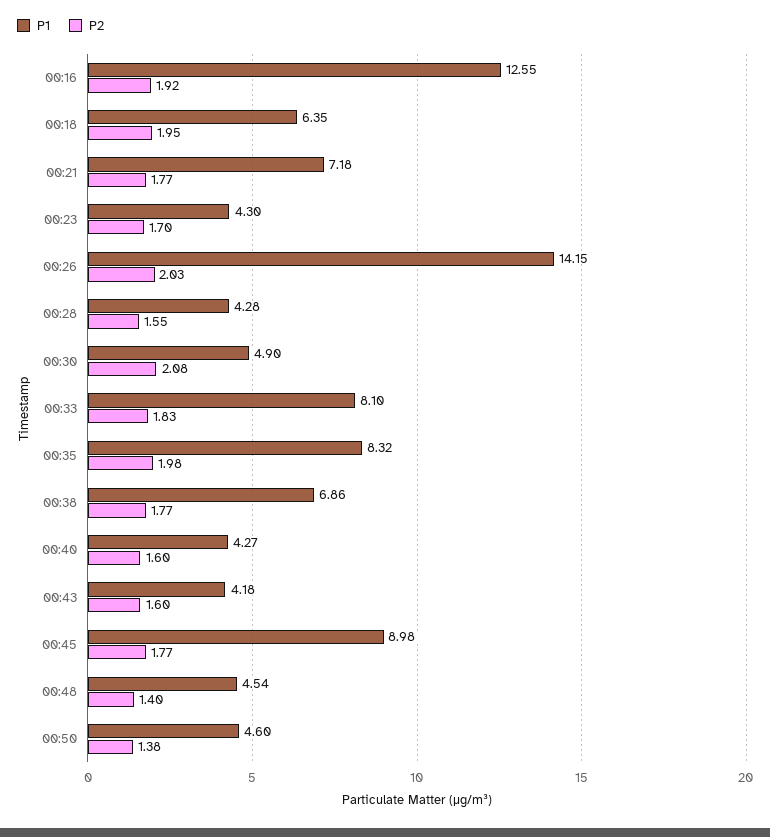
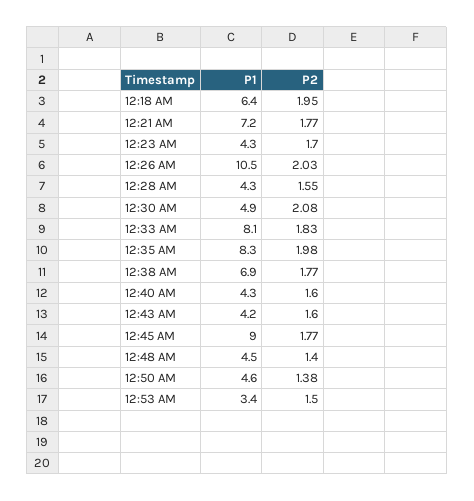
P1, 00:16: 12.55 -> none
P2, 00:16: 1.92 -> none
P1, 00:26: 14.15 -> 10.5
P1, 12:53 AM: none -> 3.4
P2, 12:53 AM: none -> 1.5

